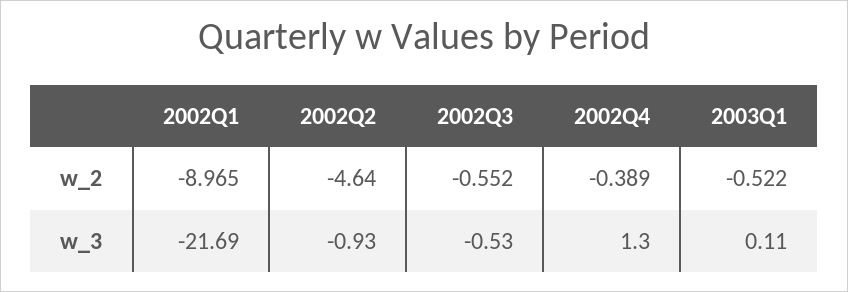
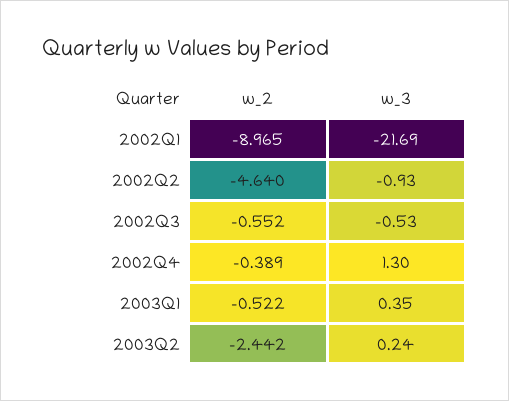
2003Q1, w_3: 0.11 -> 0.35
2003Q2, w_2: none -> -2.442
2003Q2, w_3: none -> 0.24

